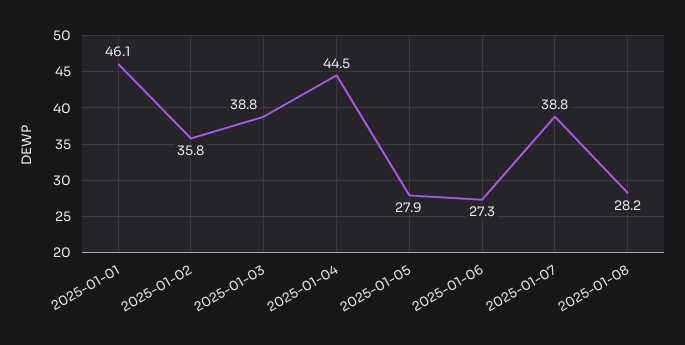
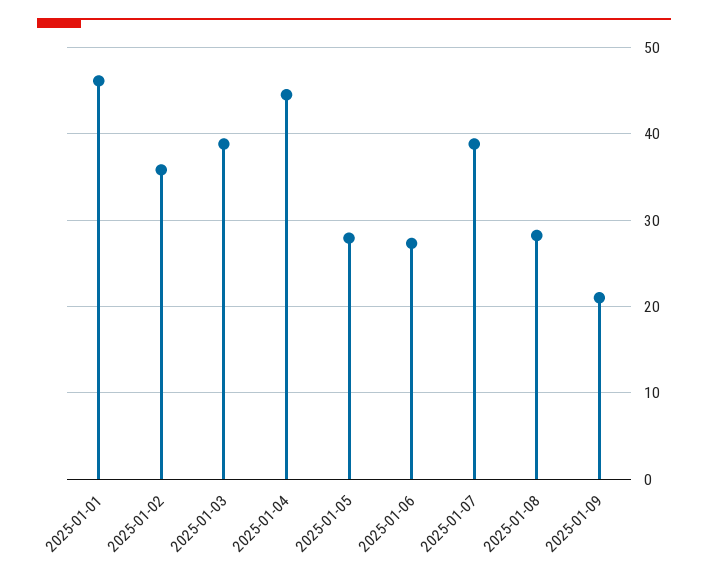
2025-01-09: none -> 21

